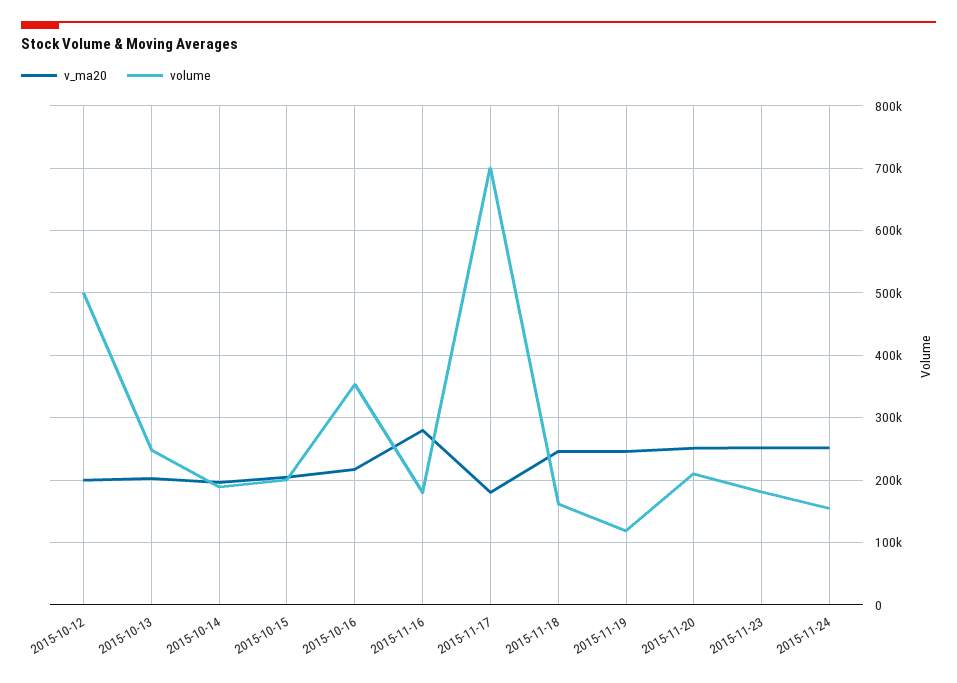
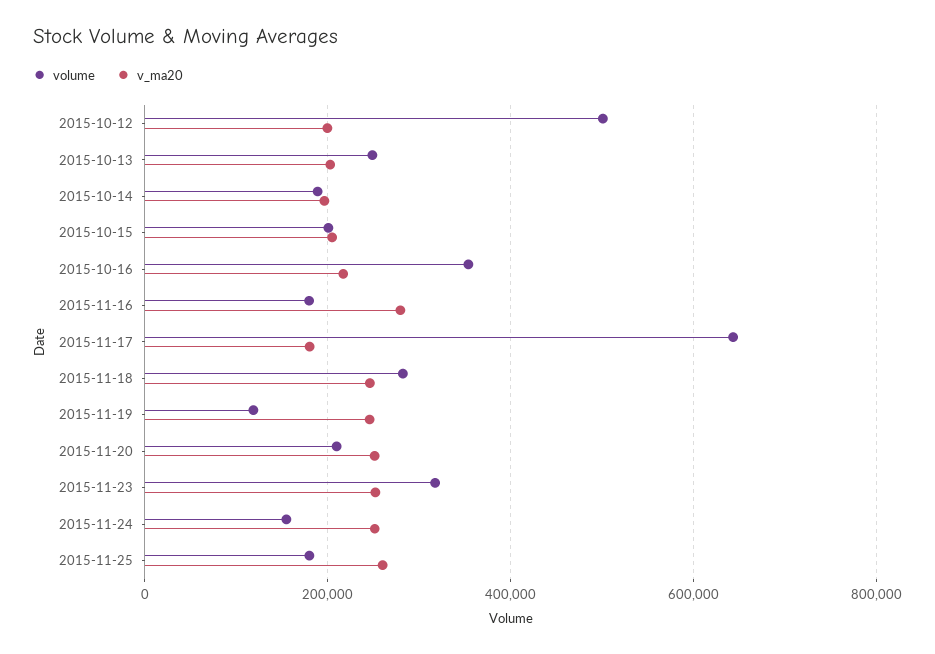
volume, 2015-11-17: 700000 -> 640000
volume, 2015-11-18: 160000 -> 280000
volume, 2015-11-23: 180000 -> 320000
volume, 2015-11-25: none -> 180000
v_ma20, 2015-11-25: none -> 260000

